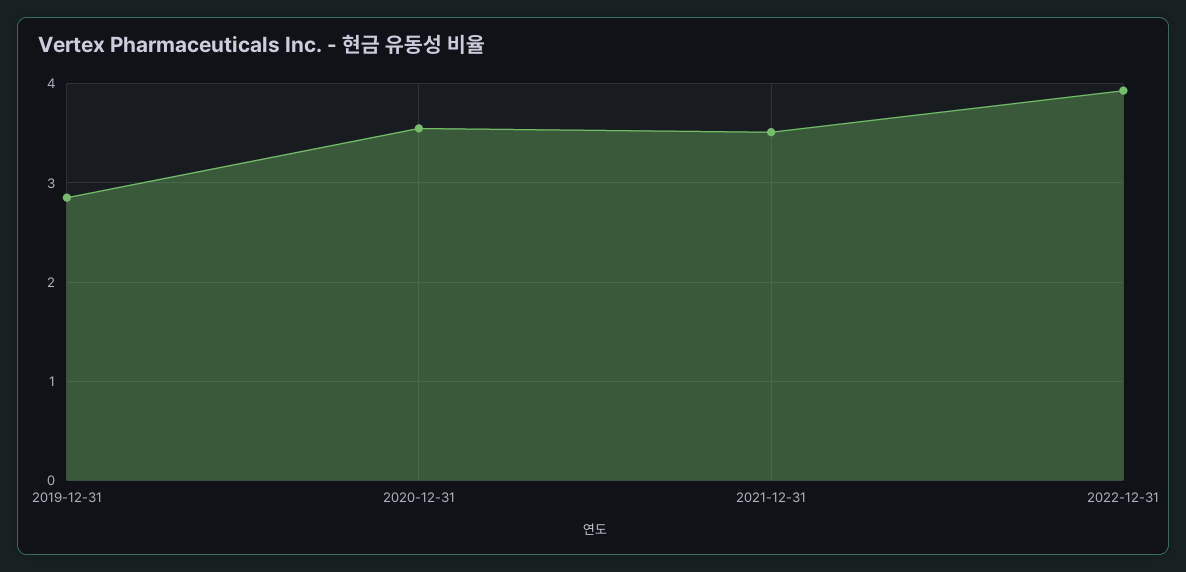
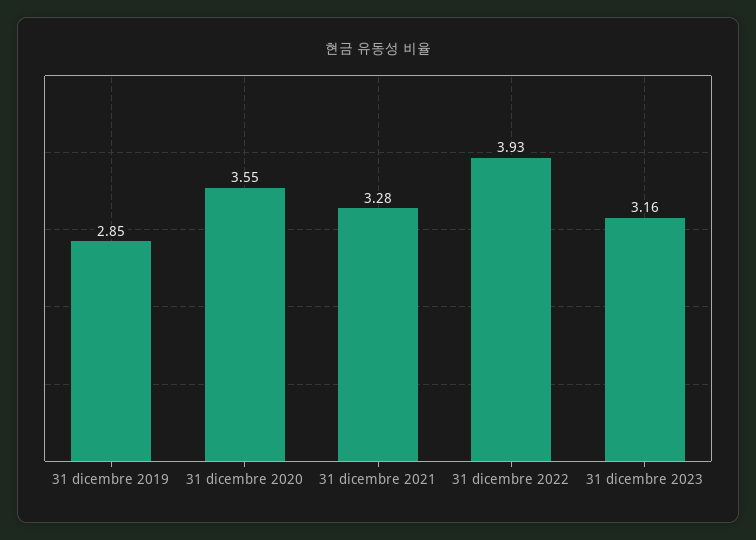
2021-12-31: 3.5 -> 3.28
31 dicembre 2023: none -> 3.16

